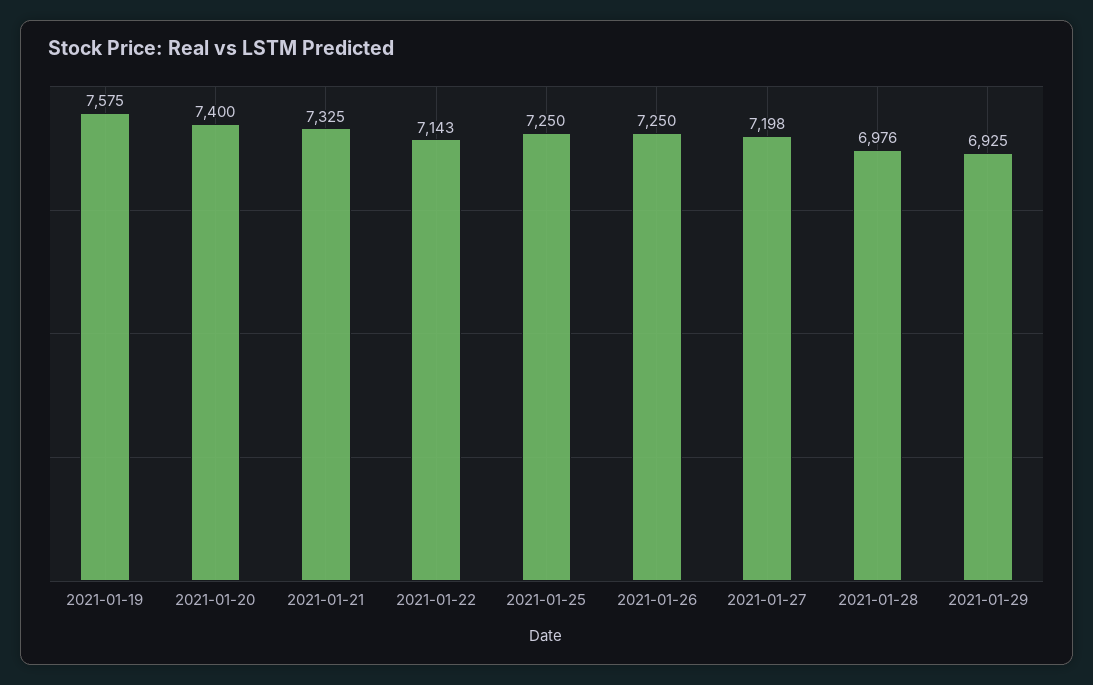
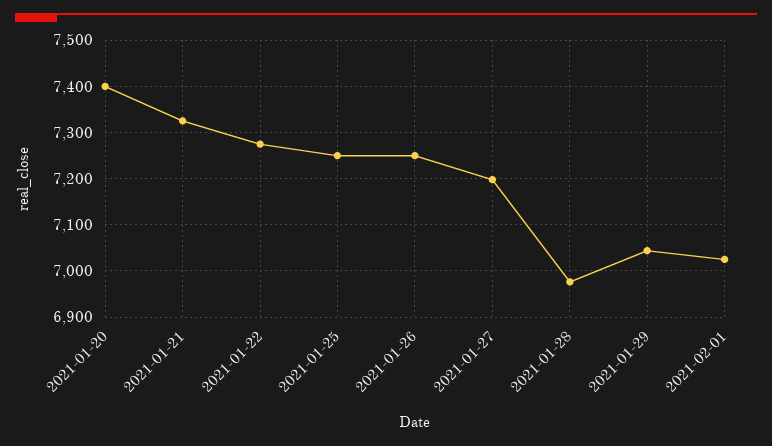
2021-01-19: 7575 -> none
2021-01-22: 7143 -> 7280
2021-01-29: 6925 -> 7040
2021-02-01: none -> 7020

